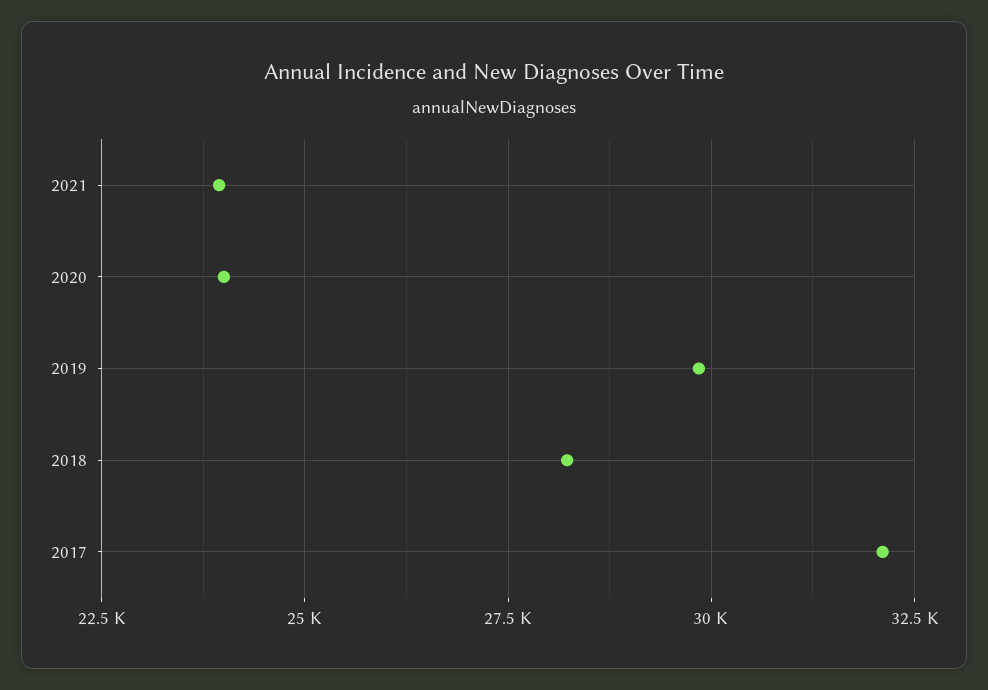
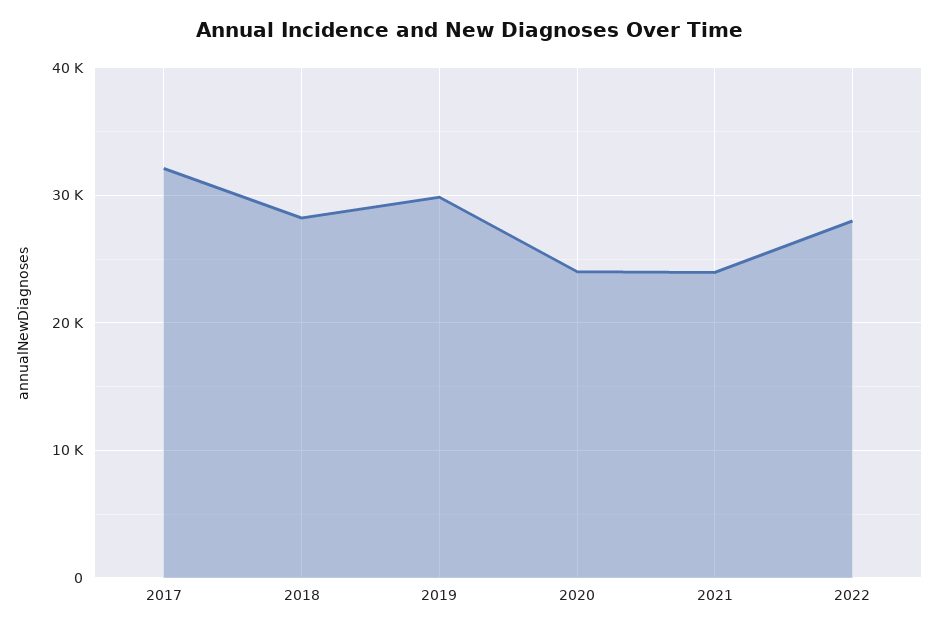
2022: none -> 28000

